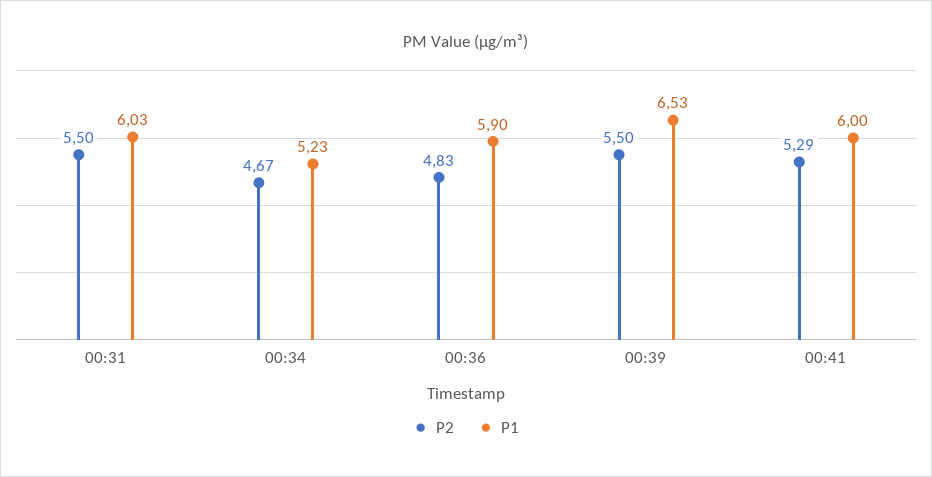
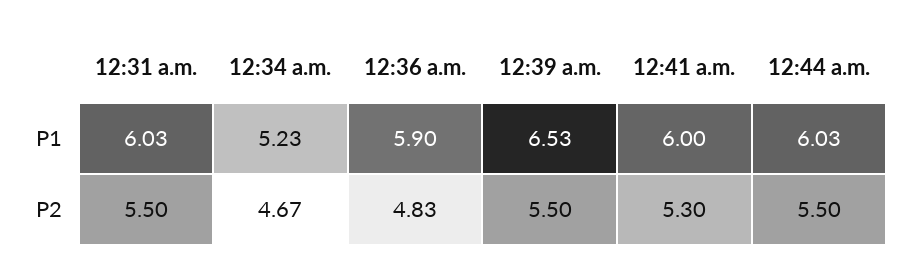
P2, 00:41: 5.29 -> 5.3
P1, 12:44 a.m.: none -> 6.03
P2, 12:44 a.m.: none -> 5.5

